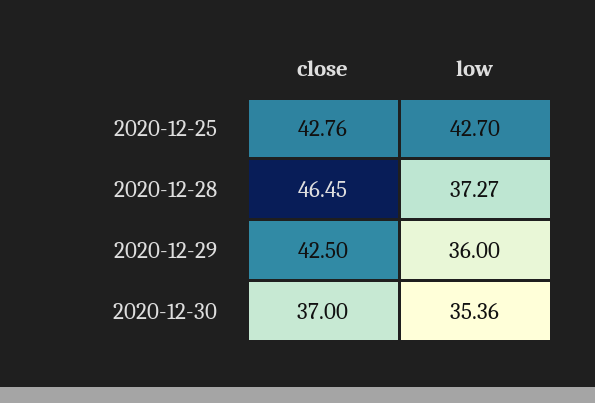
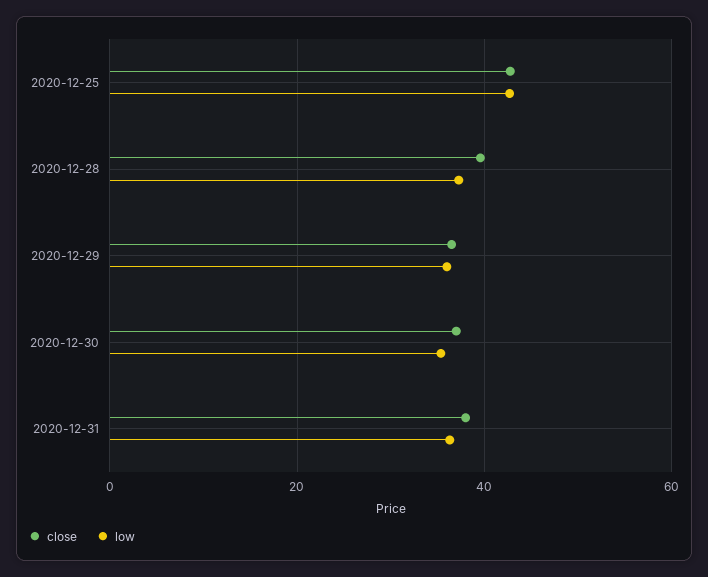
close, 2020-12-28: 46.45 -> 40
close, 2020-12-29: 42.5 -> 36
close, 2020-12-31: none -> 38
low, 2020-12-31: none -> 36

